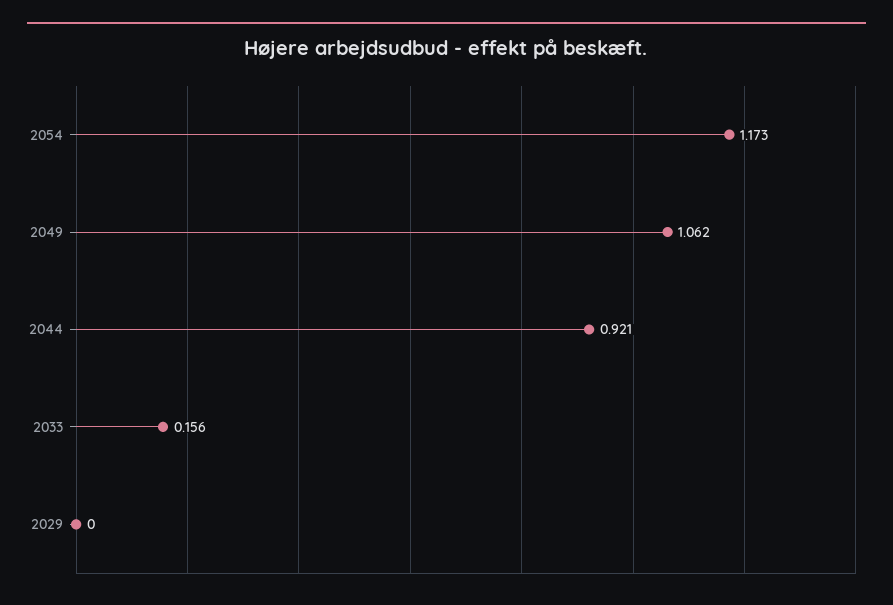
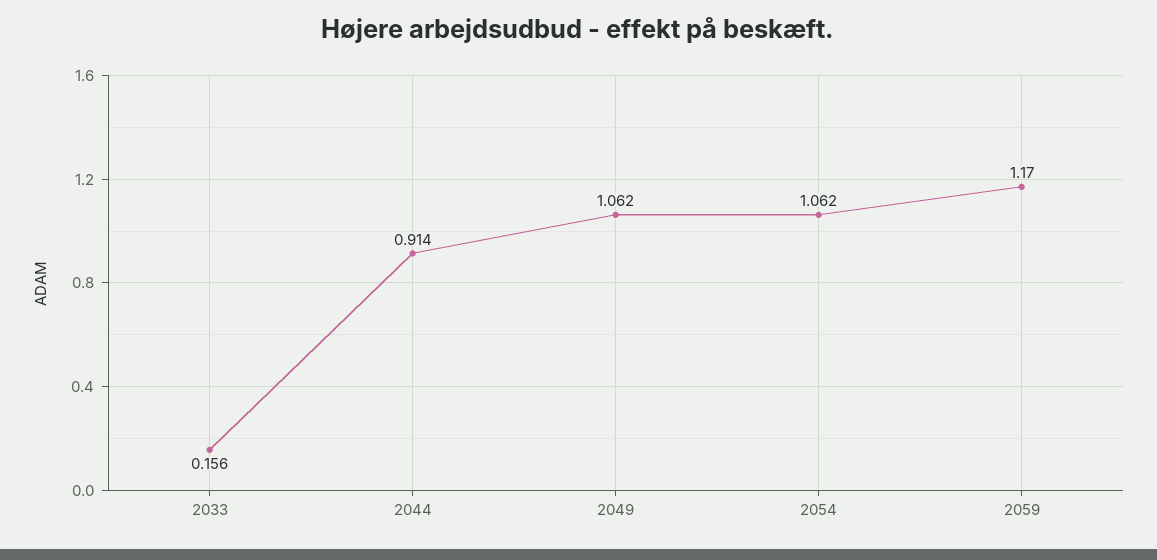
2054: 1.173 -> 1.062
2044: 0.921 -> 0.914
2029: 0 -> none
2059: none -> 1.17

